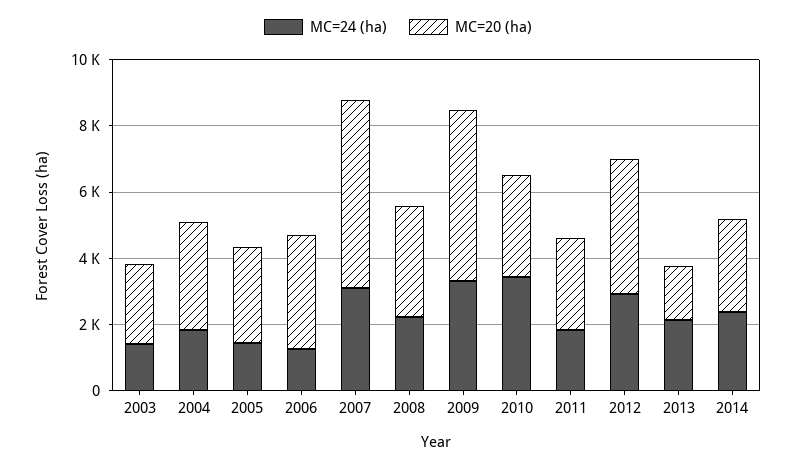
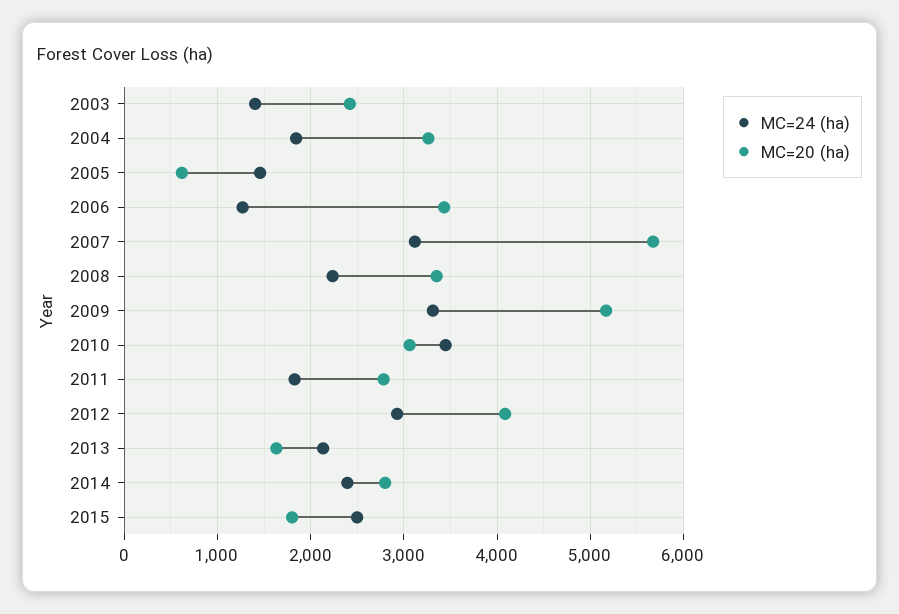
MC=20 (ha), 2005: 3000 -> 600
MC=24 (ha), 2015: none -> 2500
MC=20 (ha), 2015: none -> 1800

